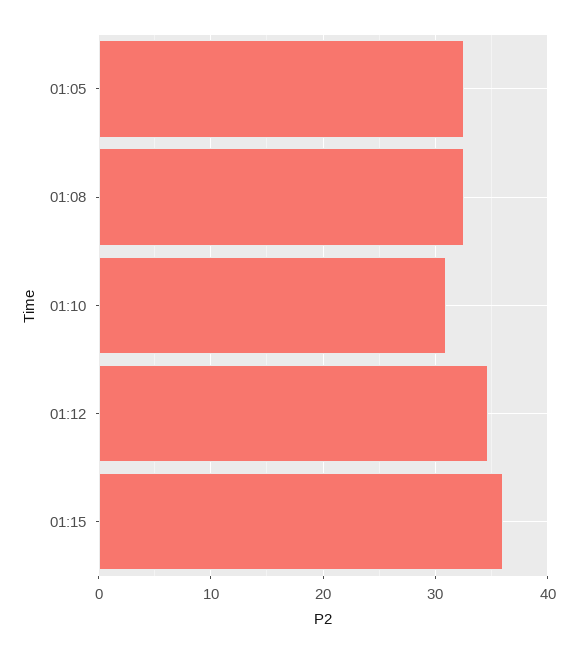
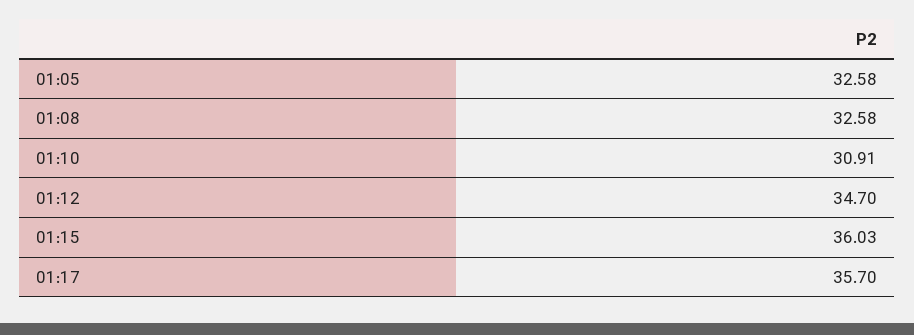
01:17: none -> 35.7

